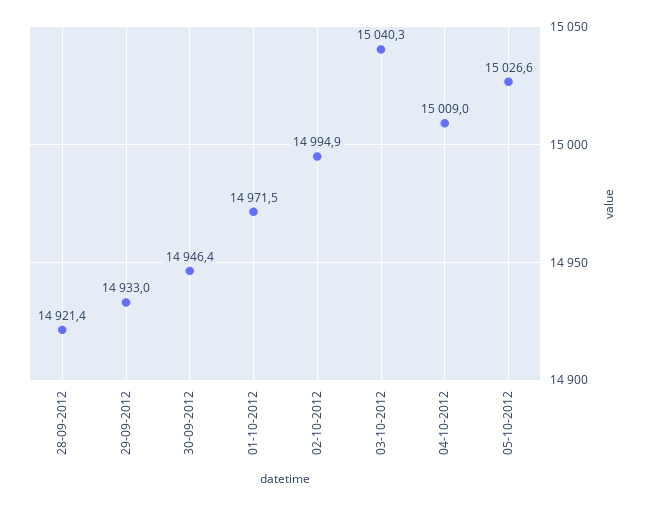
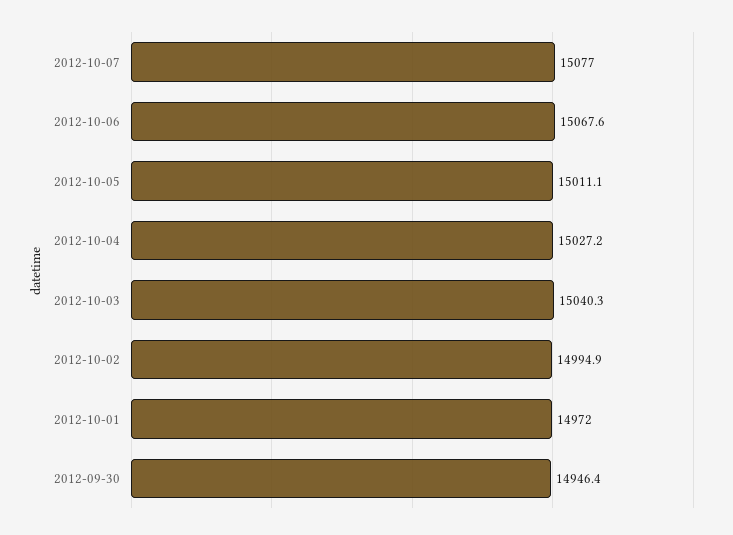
28-09-2012: 14921.4 -> none
29-09-2012: 14933 -> none
01-10-2012: 14971.5 -> 14972
04-10-2012: 15009 -> 15027.2
05-10-2012: 15026.6 -> 15011.1
2012-10-07: none -> 15077
2012-10-06: none -> 15067.6

